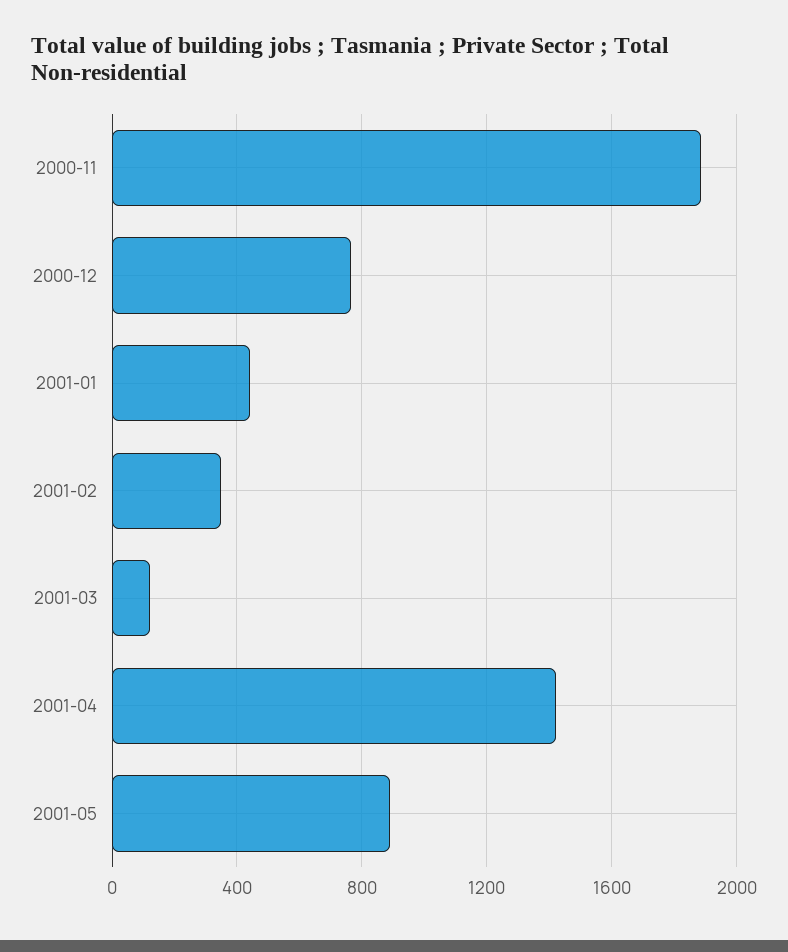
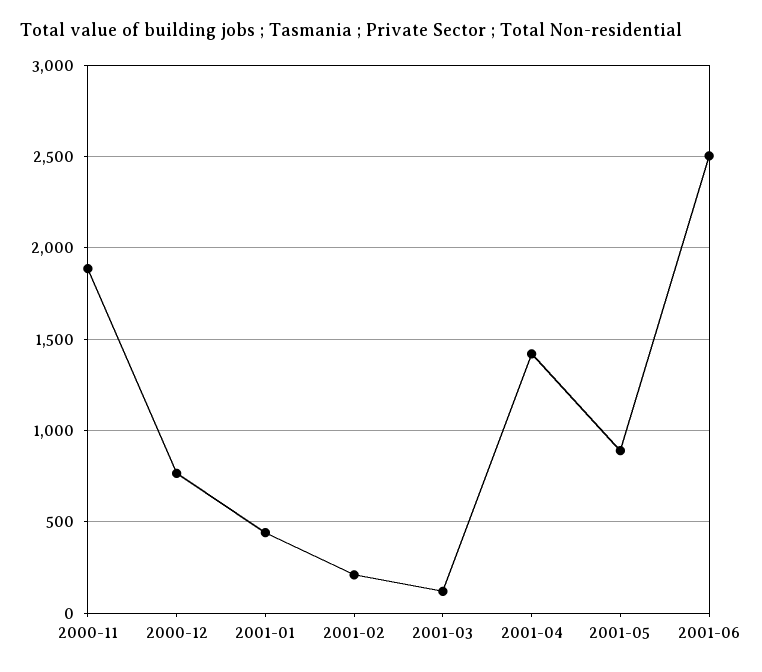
2001-02: 350 -> 200
2001-06: none -> 2500

